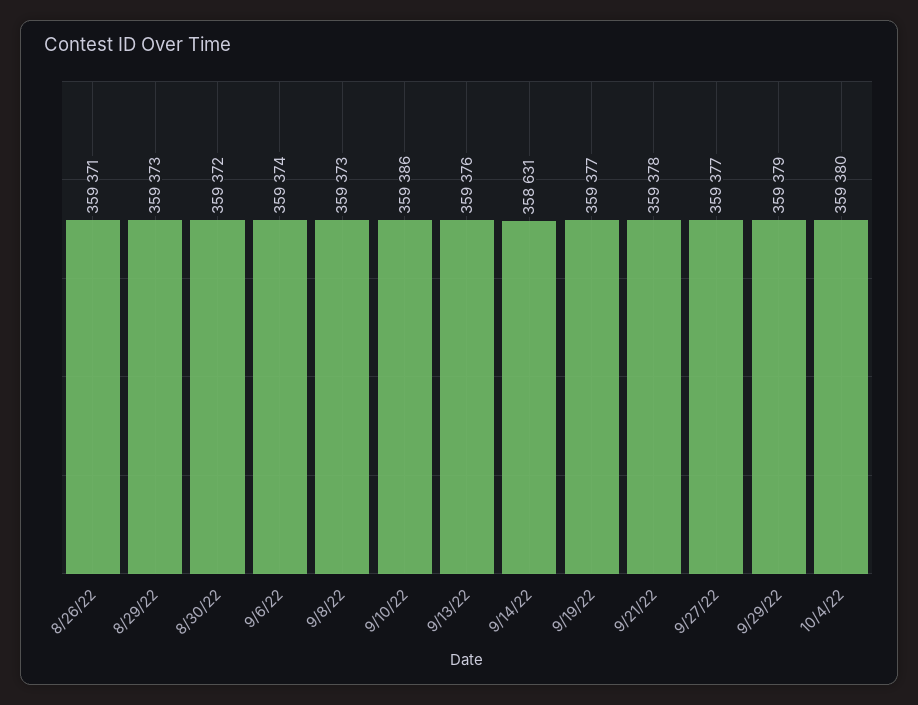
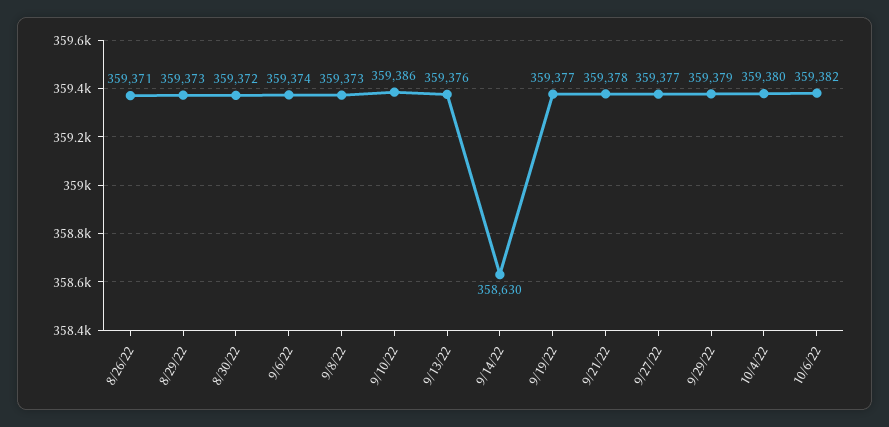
9/14/22: 358631 -> 358630
10/6/22: none -> 359382

